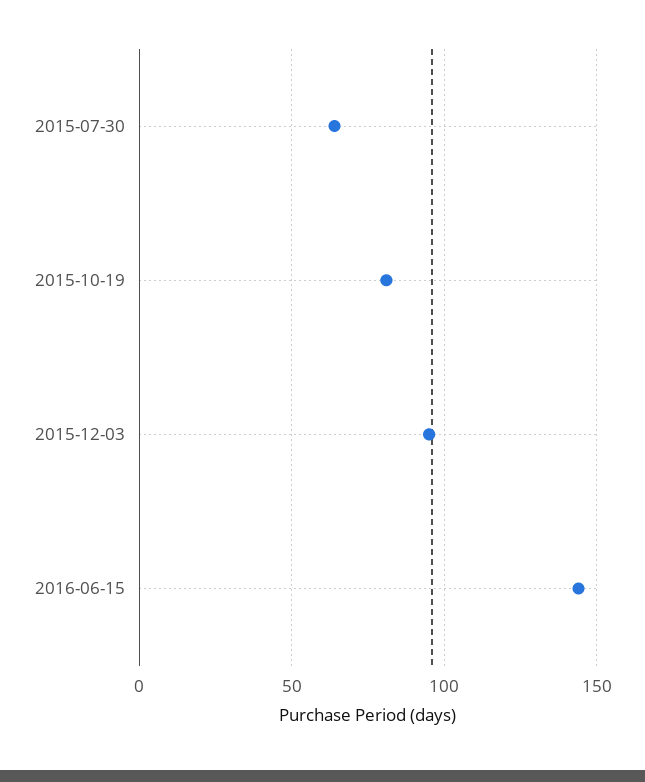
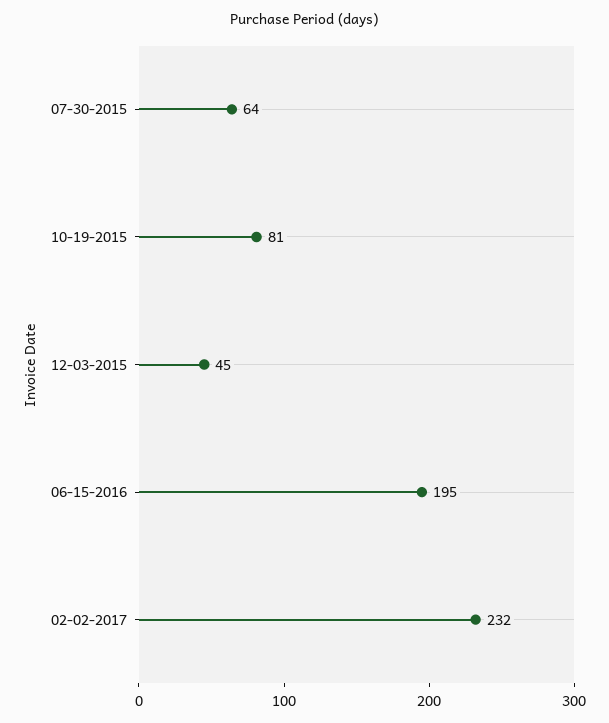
2015-12-03: 95 -> 45
2016-06-15: 145 -> 195
02-02-2017: none -> 232

